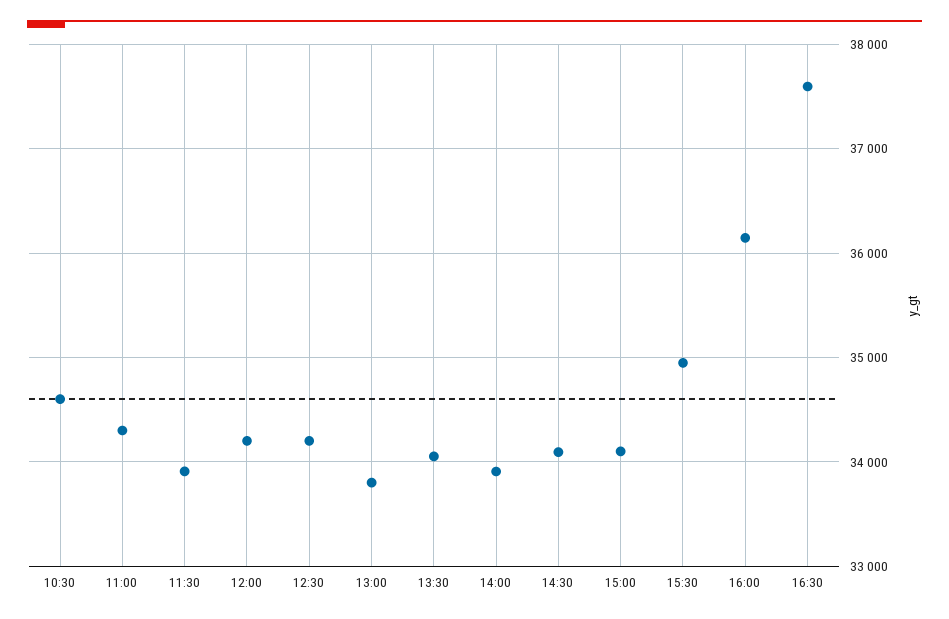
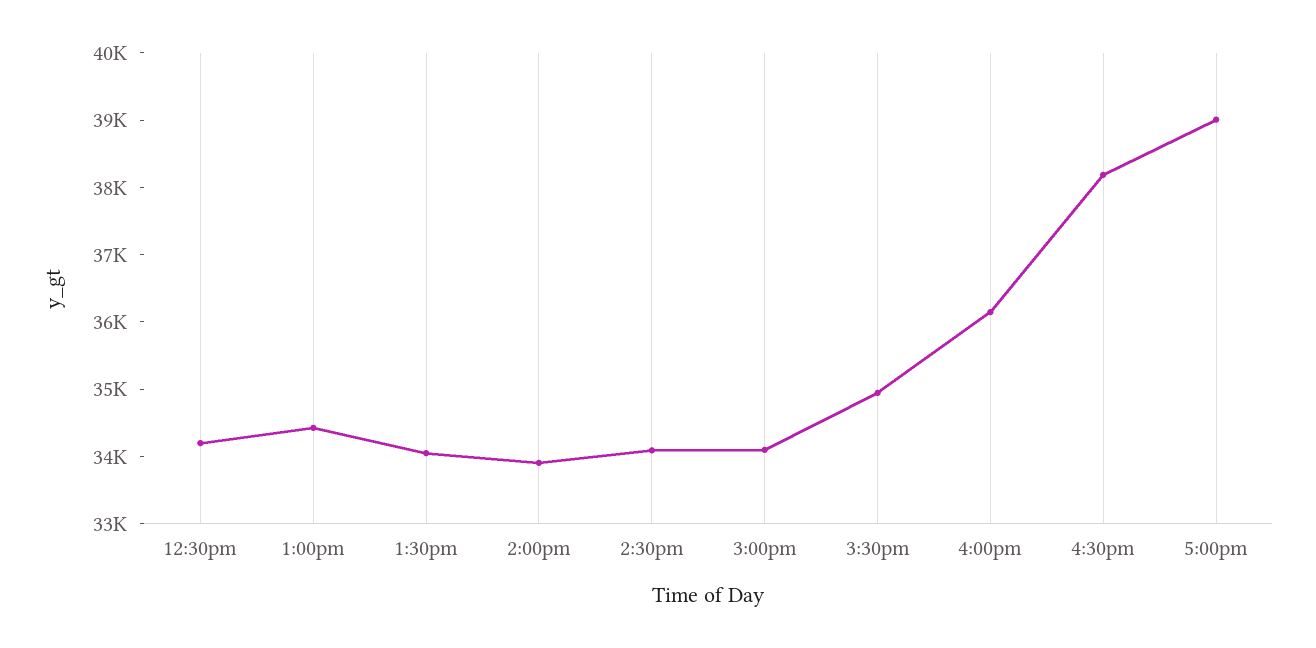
10:30: 34600 -> none
11:00: 34300 -> none
11:30: 33900 -> none
12:00: 34200 -> none
13:00: 33800 -> 34400
16:30: 37600 -> 38200
5:00pm: none -> 39000

